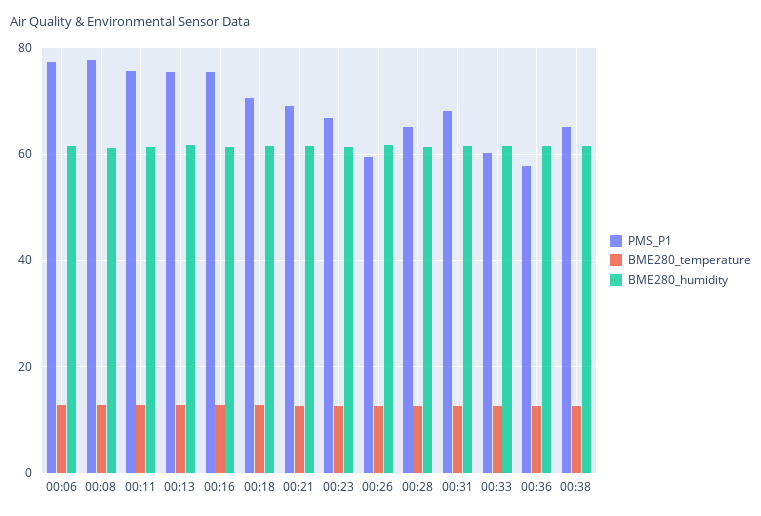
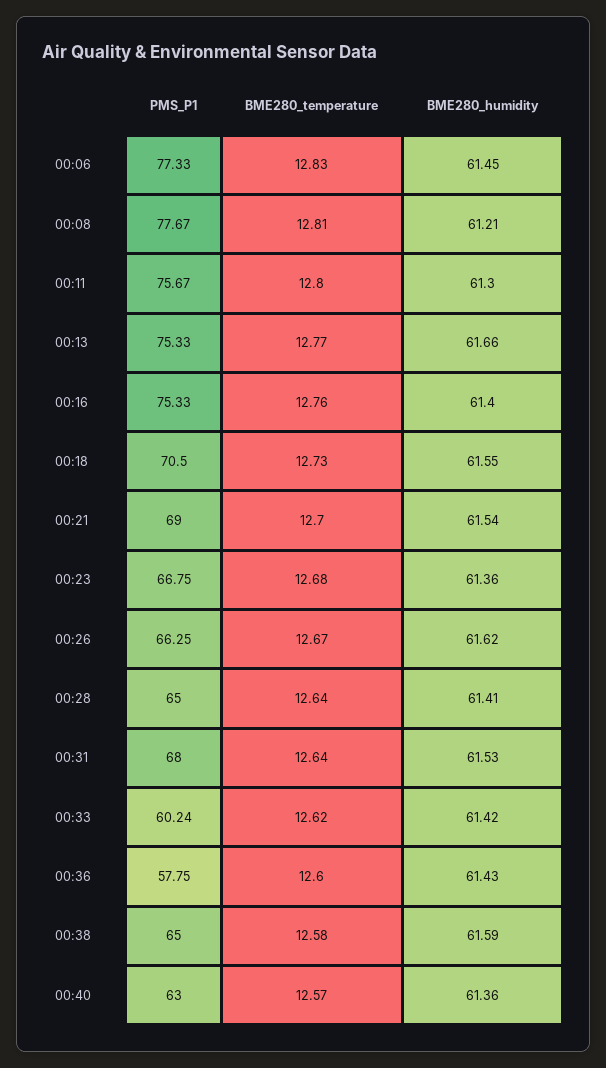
PMS_P1, 00:26: 60 -> 66.25
PMS_P1, 00:40: none -> 63
BME280_temperature, 00:40: none -> 12.57
BME280_humidity, 00:40: none -> 61.36

